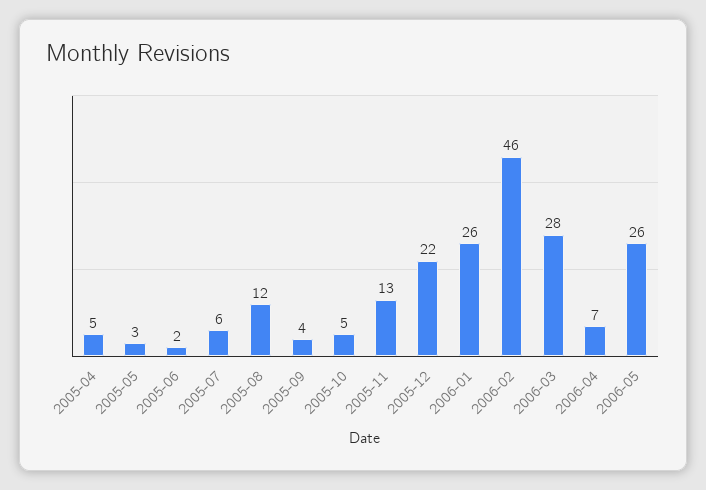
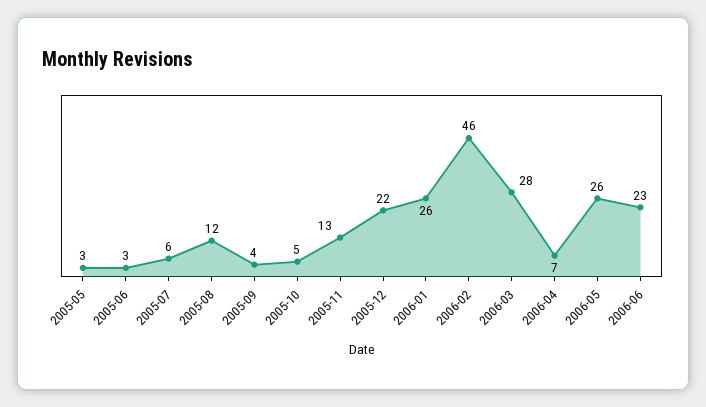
2005-04: 5 -> none
2005-06: 2 -> 3
2006-06: none -> 23

